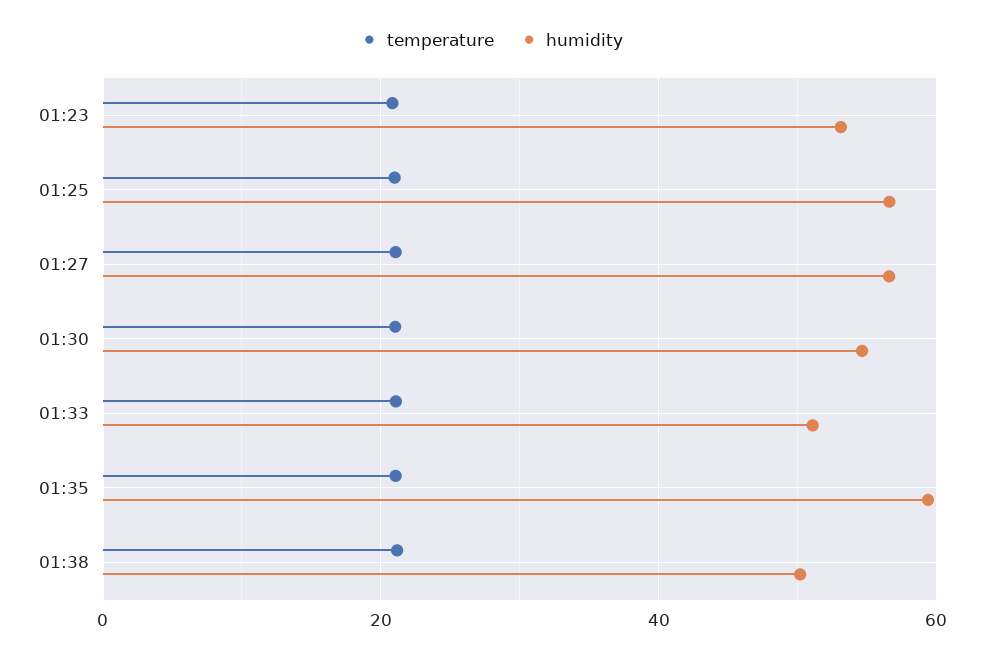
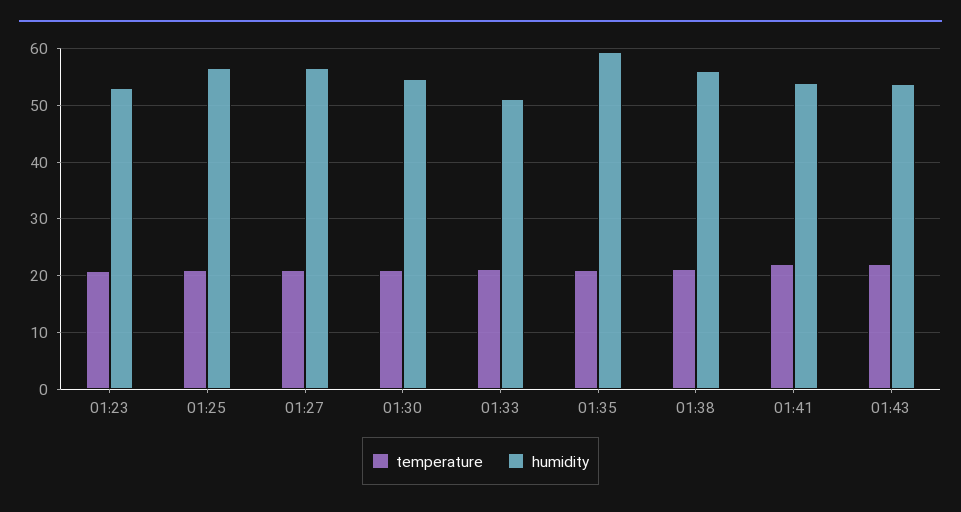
humidity, 01:38: 50 -> 56
temperature, 01:41: none -> 22
humidity, 01:41: none -> 54
temperature, 01:43: none -> 22
humidity, 01:43: none -> 54

